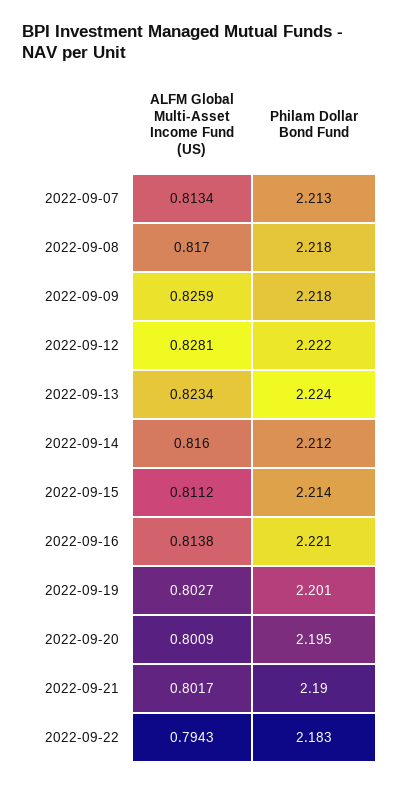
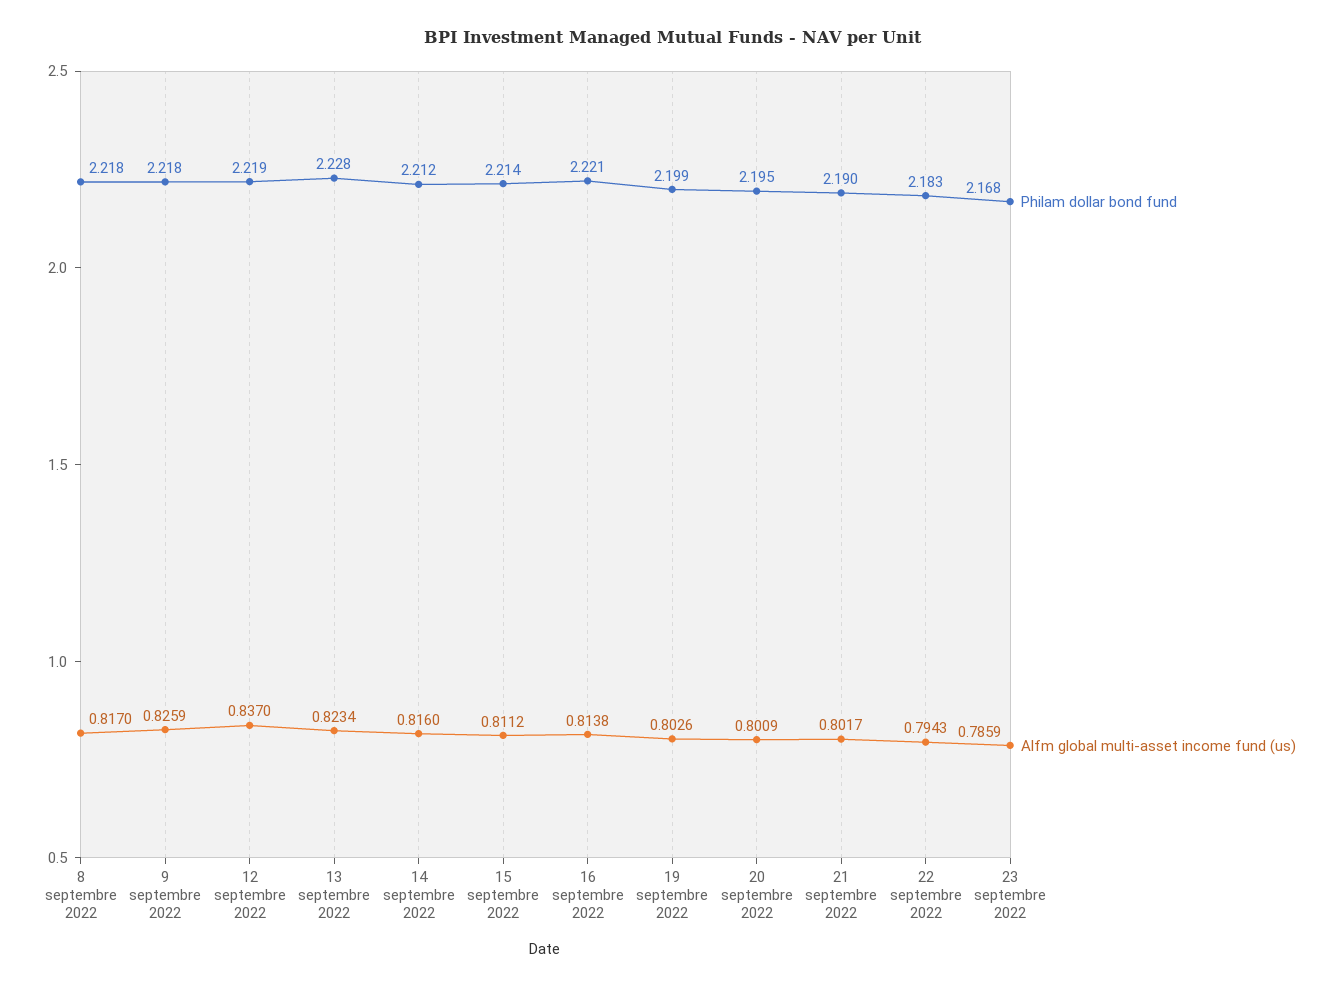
ALFM Global Multi-Asset Income Fund (US), 2022-09-07: 0.8134 -> none
Philam Dollar Bond Fund, 2022-09-07: 2.213 -> none
ALFM Global Multi-Asset Income Fund (US), 2022-09-12: 0.8281 -> 0.837
Philam Dollar Bond Fund, 2022-09-12: 2.222 -> 2.219
Philam Dollar Bond Fund, 2022-09-13: 2.224 -> 2.228
ALFM Global Multi-Asset Income Fund (US), 2022-09-19: 0.8027 -> 0.8026
Philam Dollar Bond Fund, 2022-09-19: 2.201 -> 2.199
Philam Dollar Bond Fund, 23 septembre 2022: none -> 2.168
ALFM Global Multi-Asset Income Fund (US), 23 septembre 2022: none -> 0.7859

